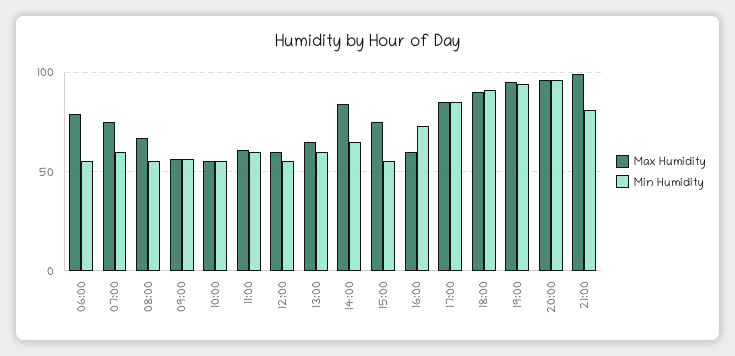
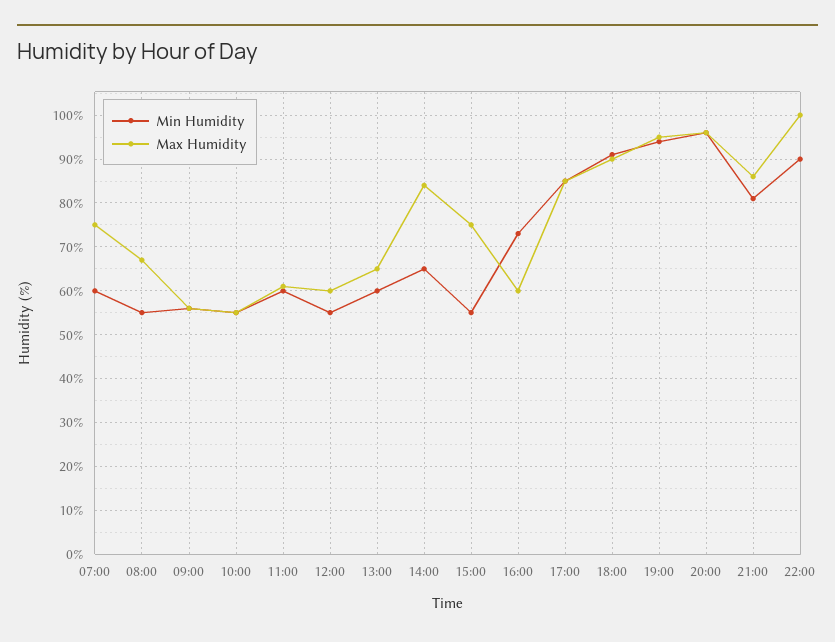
Max Humidity, 06:00: 80 -> none
Min Humidity, 06:00: 55 -> none
Max Humidity, 21:00: 100 -> 85
Min Humidity, 22:00: none -> 90
Max Humidity, 22:00: none -> 100

